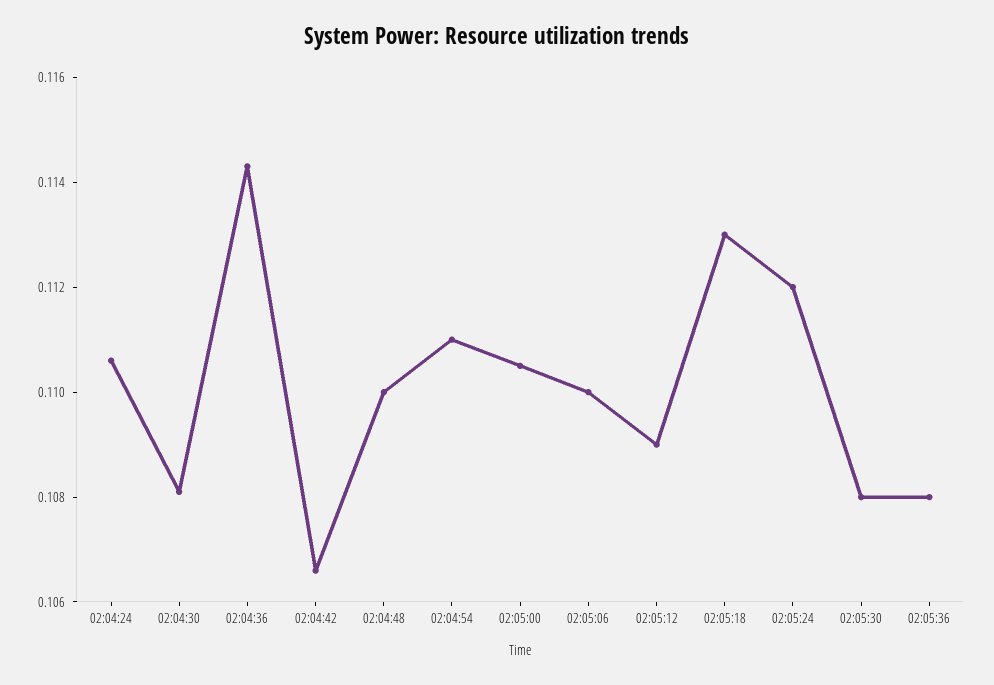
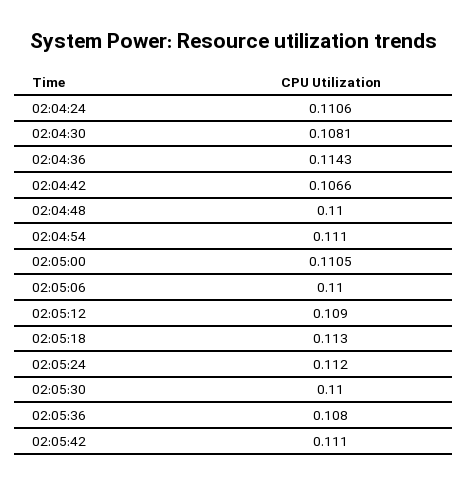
02:05:30: 0.108 -> 0.11
02:05:42: none -> 0.111

